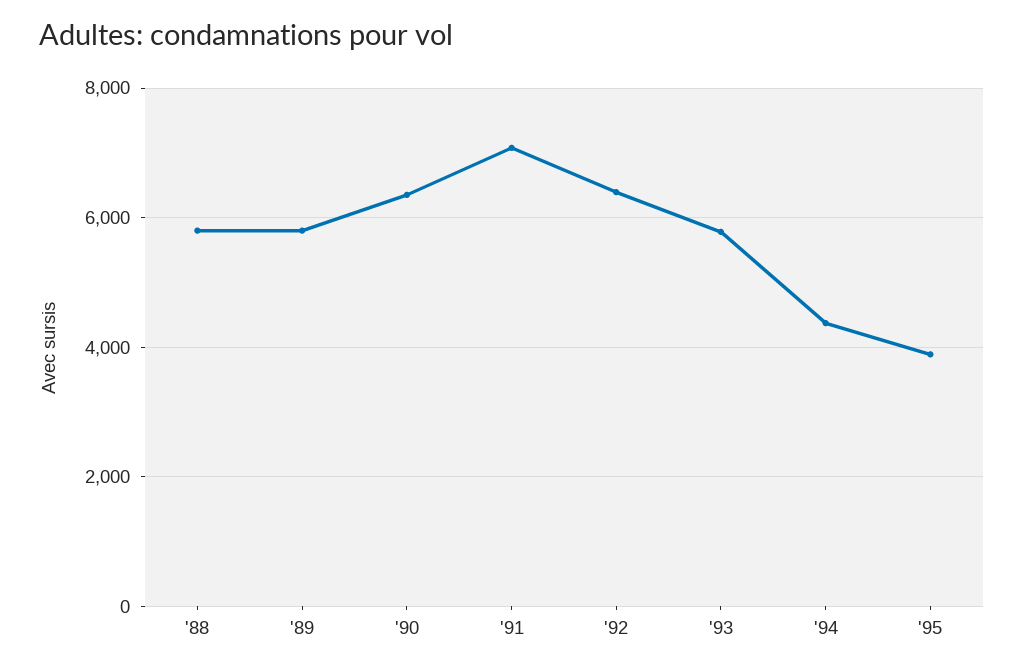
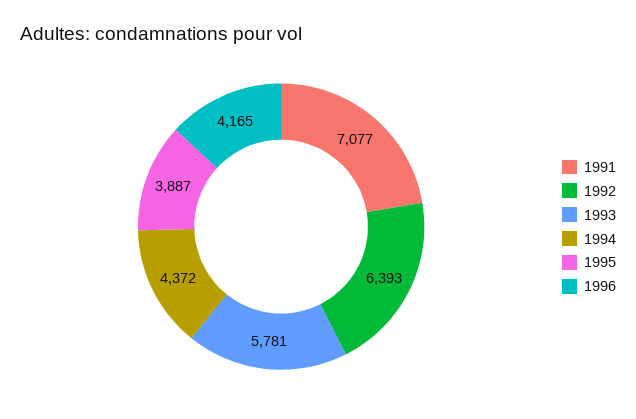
'88: 5800 -> none
'89: 5800 -> none
'90: 6400 -> none
1996: none -> 4165

